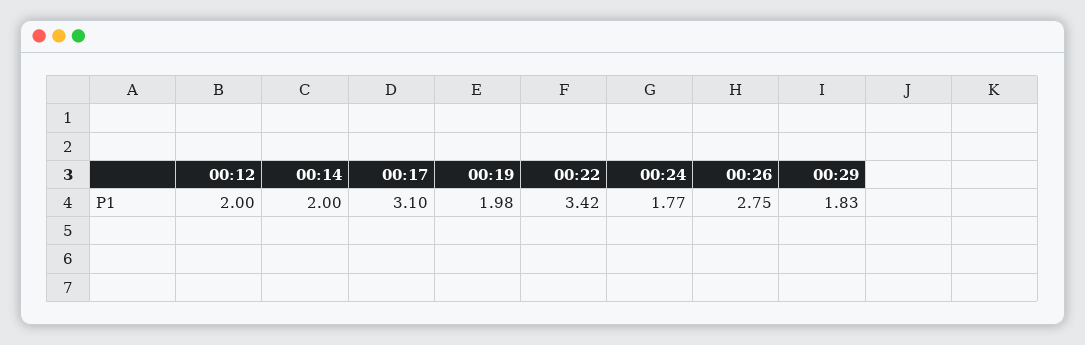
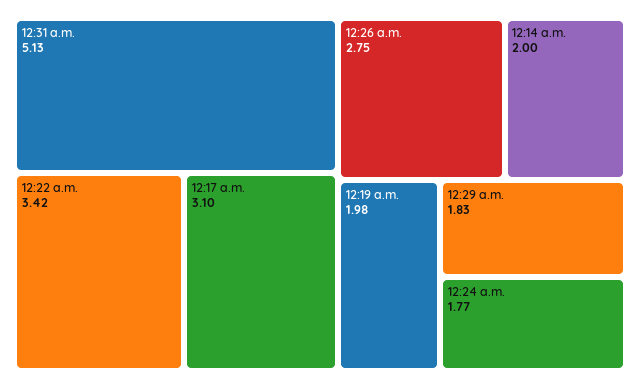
00:12: 2 -> none
12:31 a.m.: none -> 5.13

